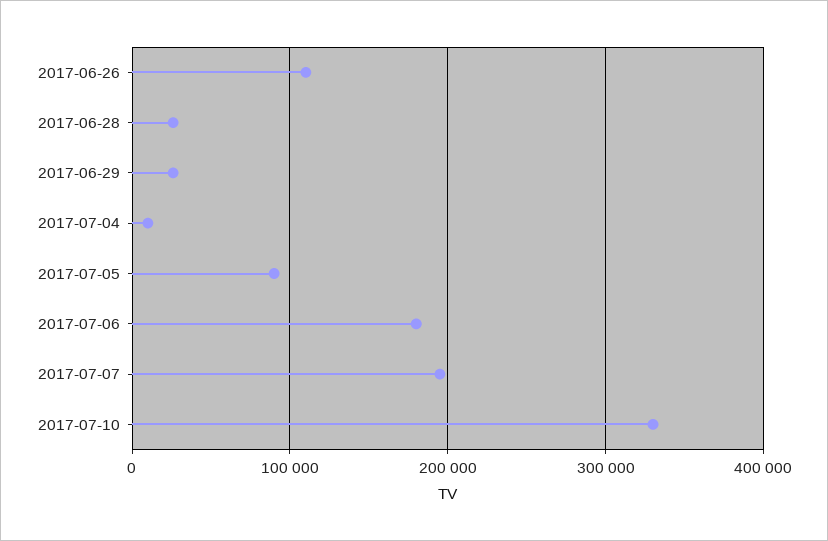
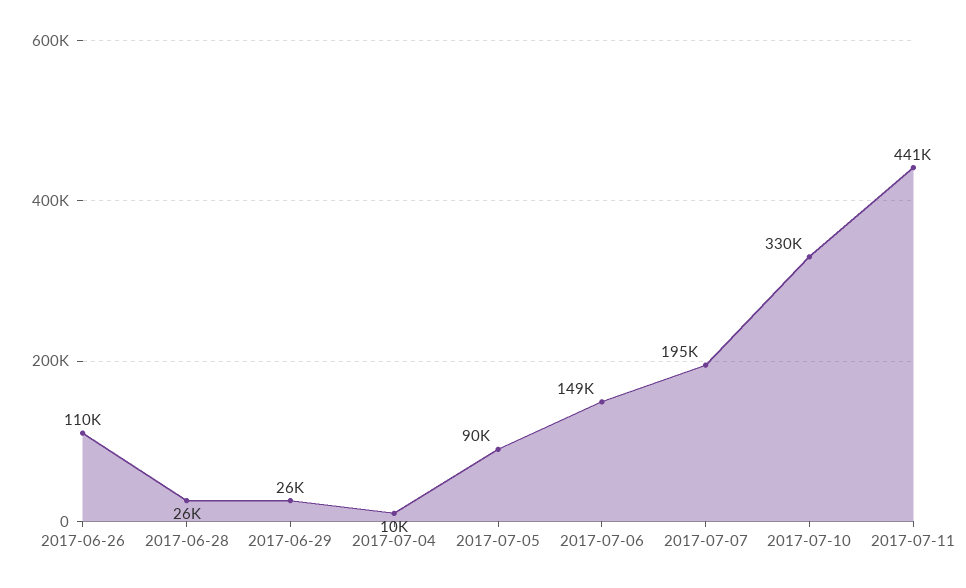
2017-07-06: 180000 -> 149000
2017-07-11: none -> 441000

